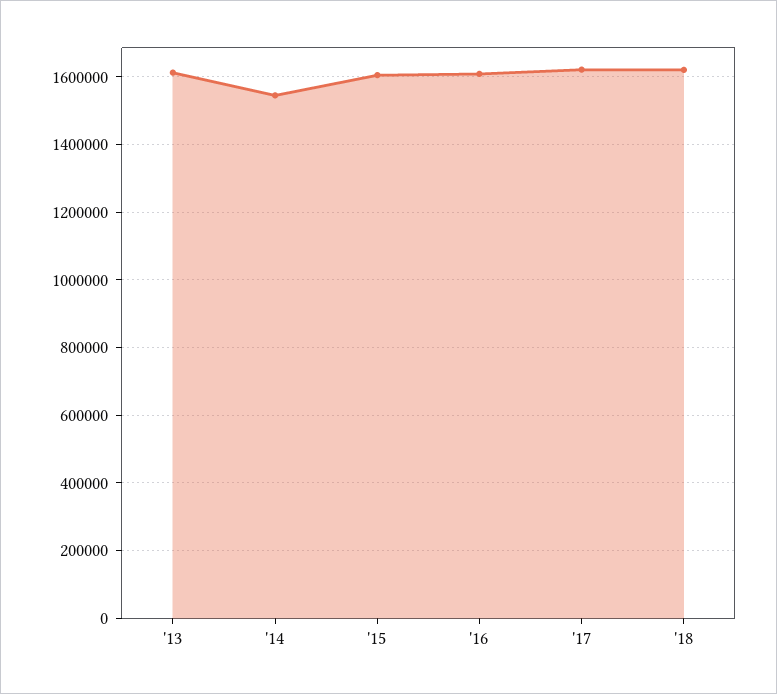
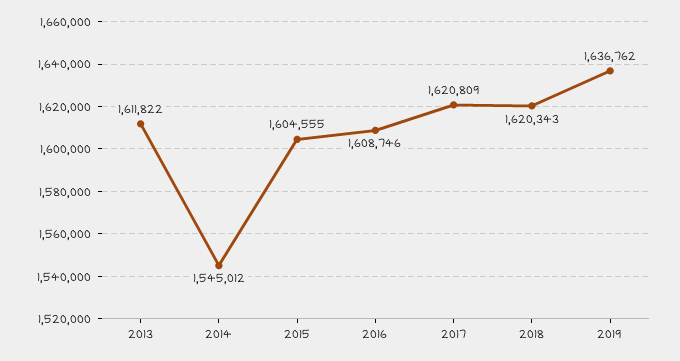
2019: none -> 1636762

